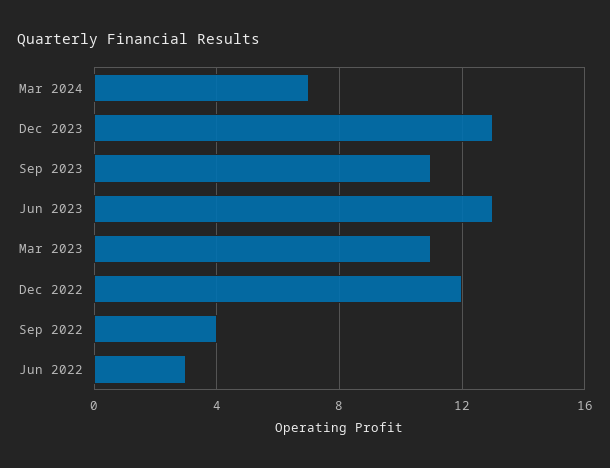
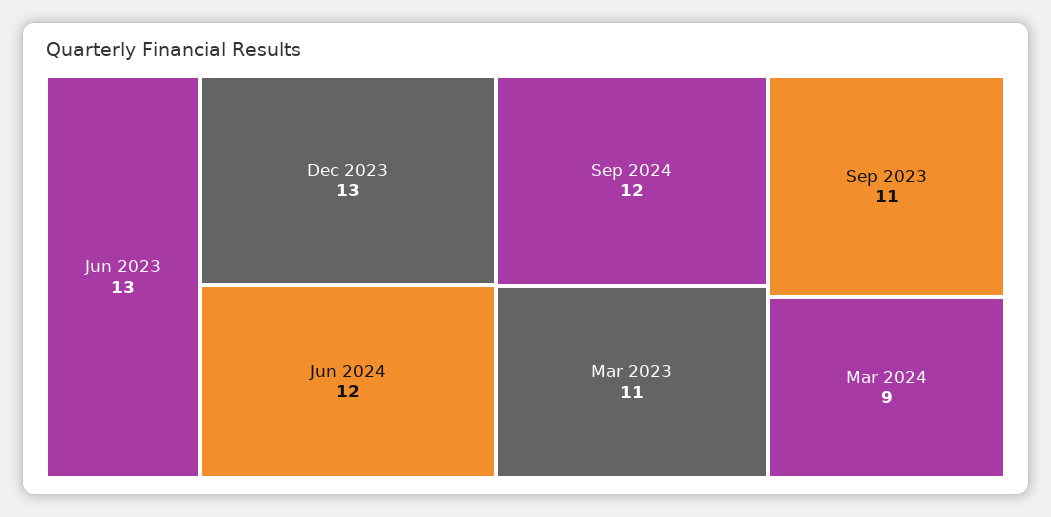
Mar 2024: 7 -> 9
Dec 2022: 12 -> none
Sep 2022: 4 -> none
Jun 2022: 3 -> none
Jun 2024: none -> 12
Sep 2024: none -> 12

